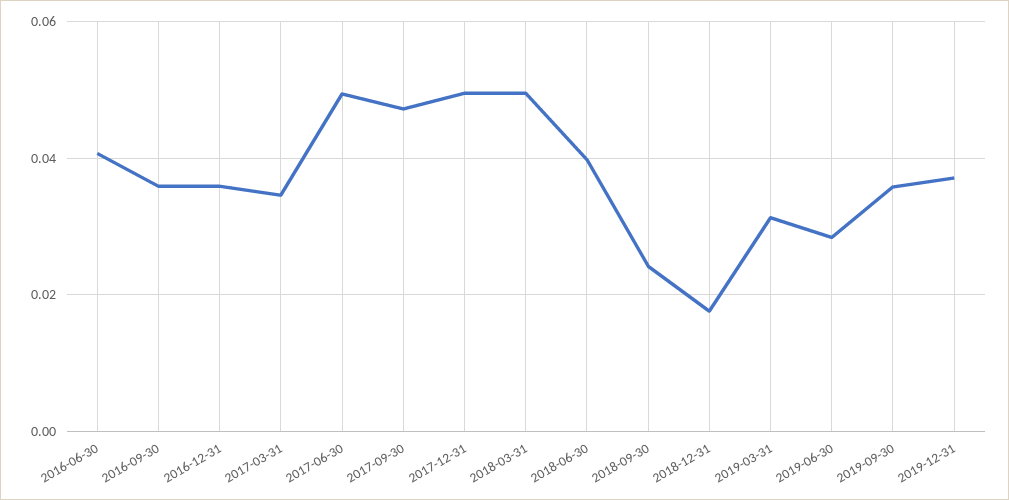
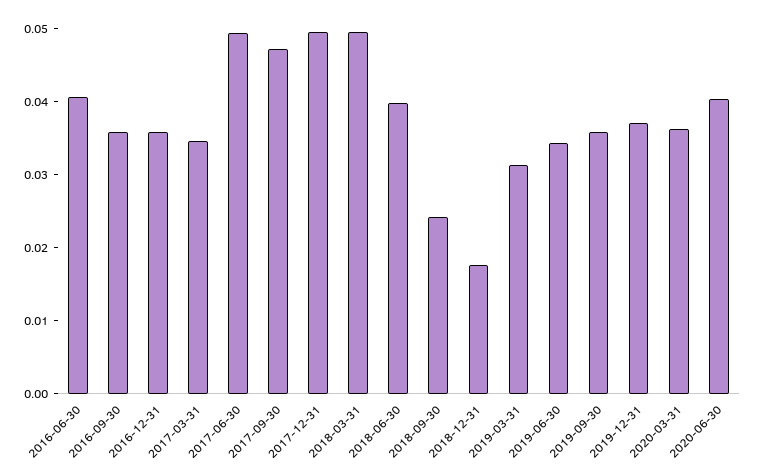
2019-06-30: 0.028 -> 0.034
2020-03-31: none -> 0.036
2020-06-30: none -> 0.04

